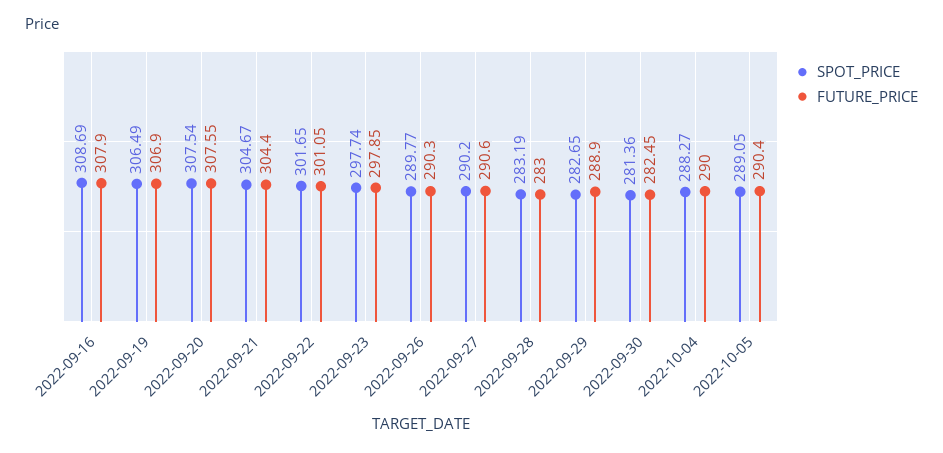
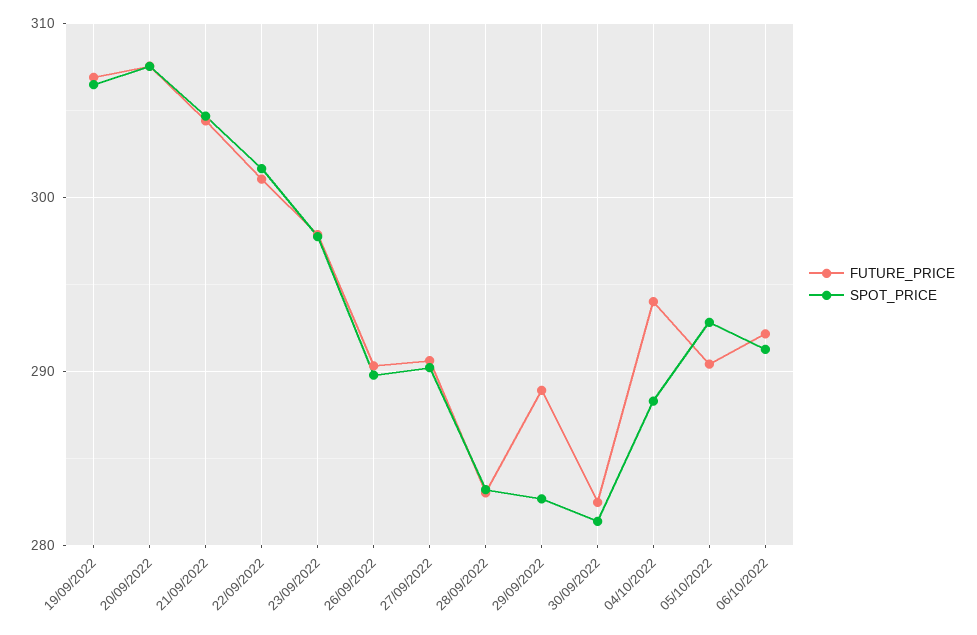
SPOT_PRICE, 2022-09-16: 308.69 -> none
FUTURE_PRICE, 2022-09-16: 307.9 -> none
FUTURE_PRICE, 2022-10-04: 290 -> 294
SPOT_PRICE, 2022-10-05: 289.05 -> 293
FUTURE_PRICE, 06/10/2022: none -> 292
SPOT_PRICE, 06/10/2022: none -> 291

